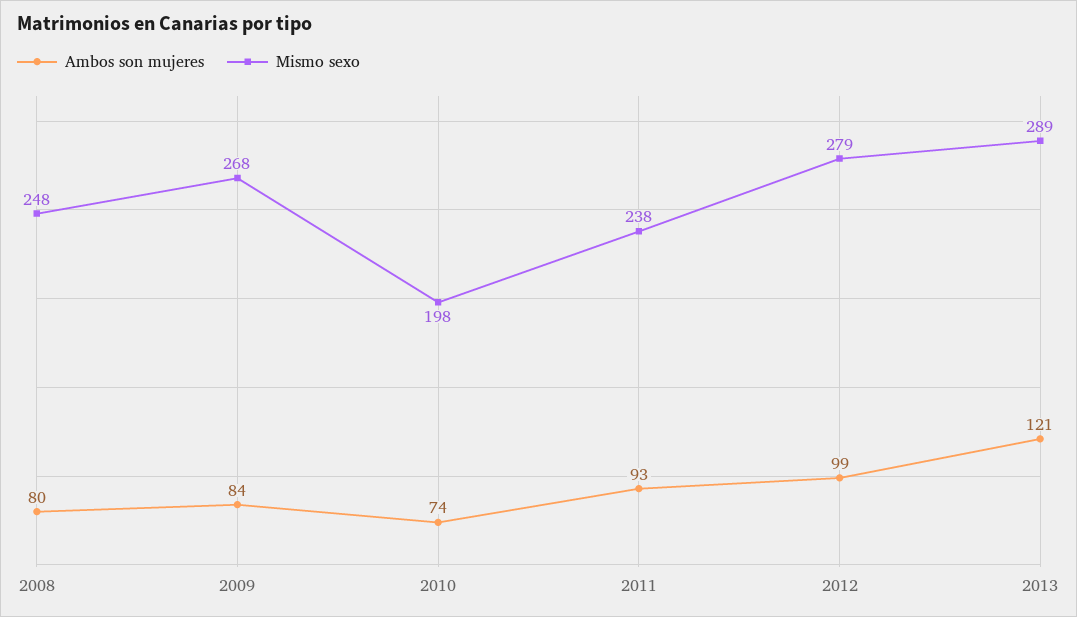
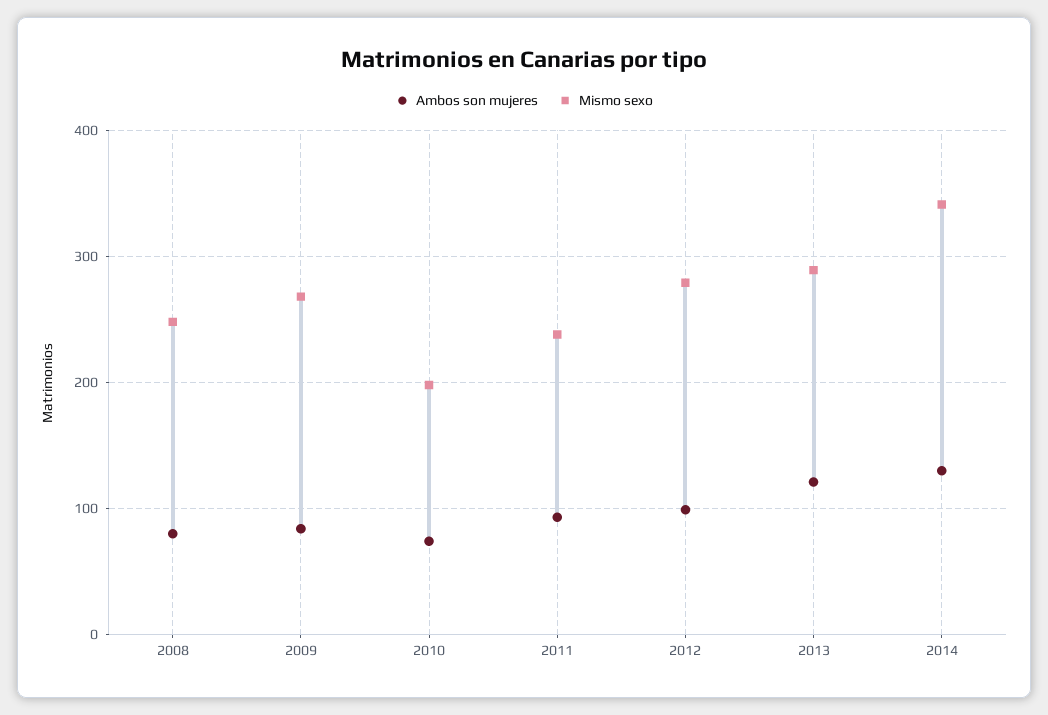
Ambos son mujeres, 2014: none -> 130
Mismo sexo, 2014: none -> 340

